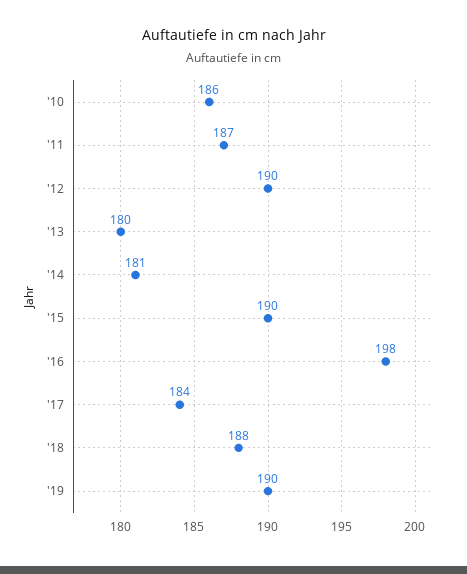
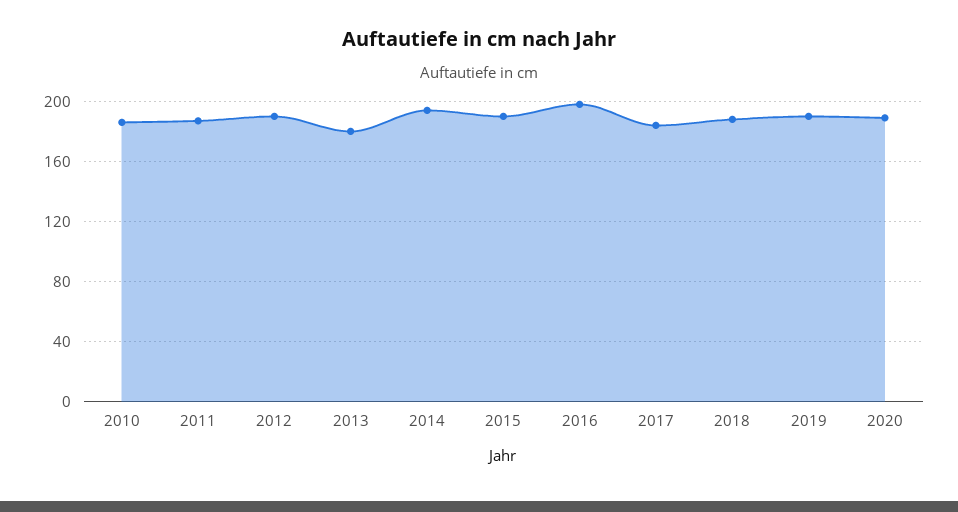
'14: 181 -> 195
2020: none -> 190

